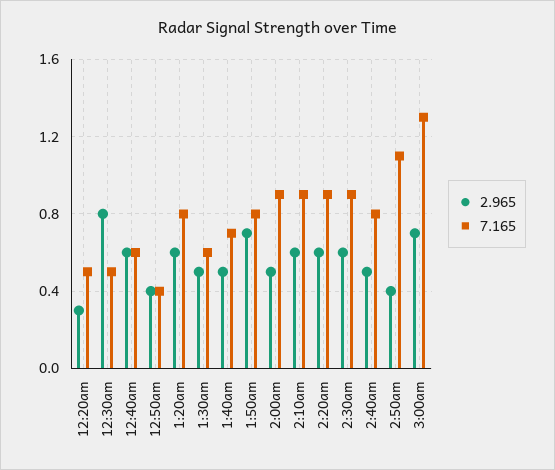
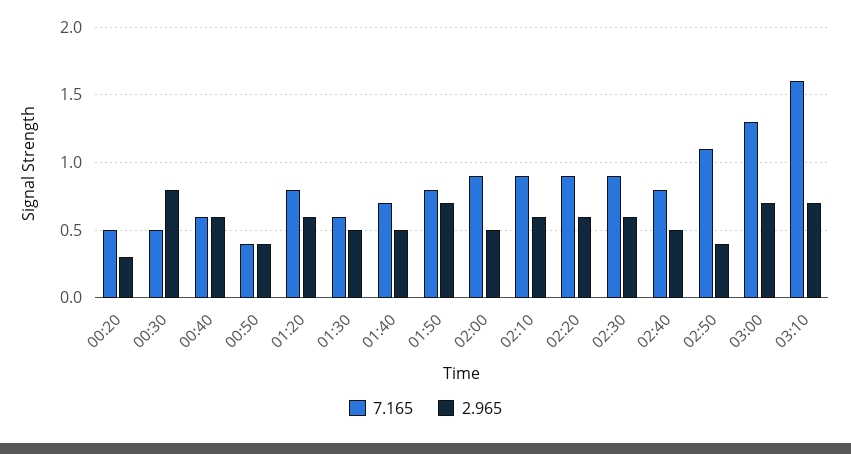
7.165, 03:10: none -> 1.6
2.965, 03:10: none -> 0.7

